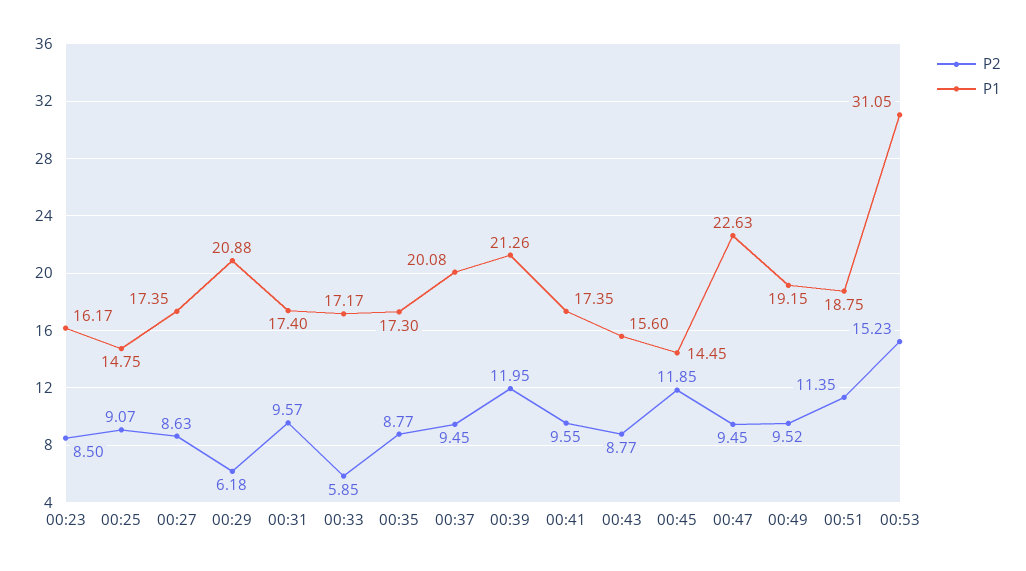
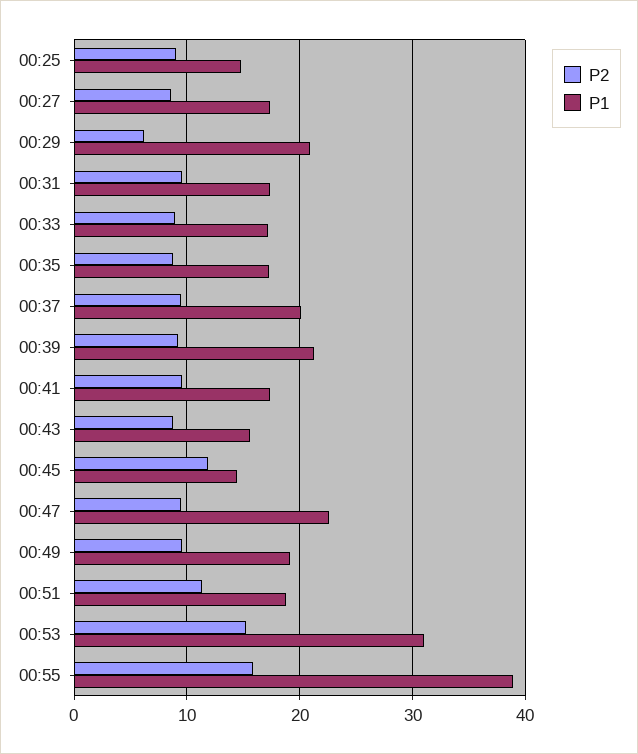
P2, 00:23: 8.5 -> none
P1, 00:23: 16.17 -> none
P2, 00:33: 5.85 -> 9
P2, 00:39: 11.95 -> 9
P2, 00:55: none -> 16
P1, 00:55: none -> 39

